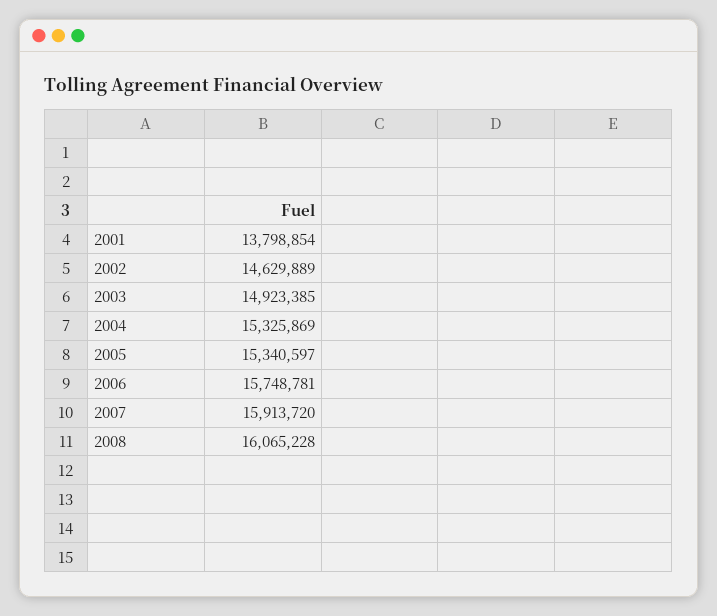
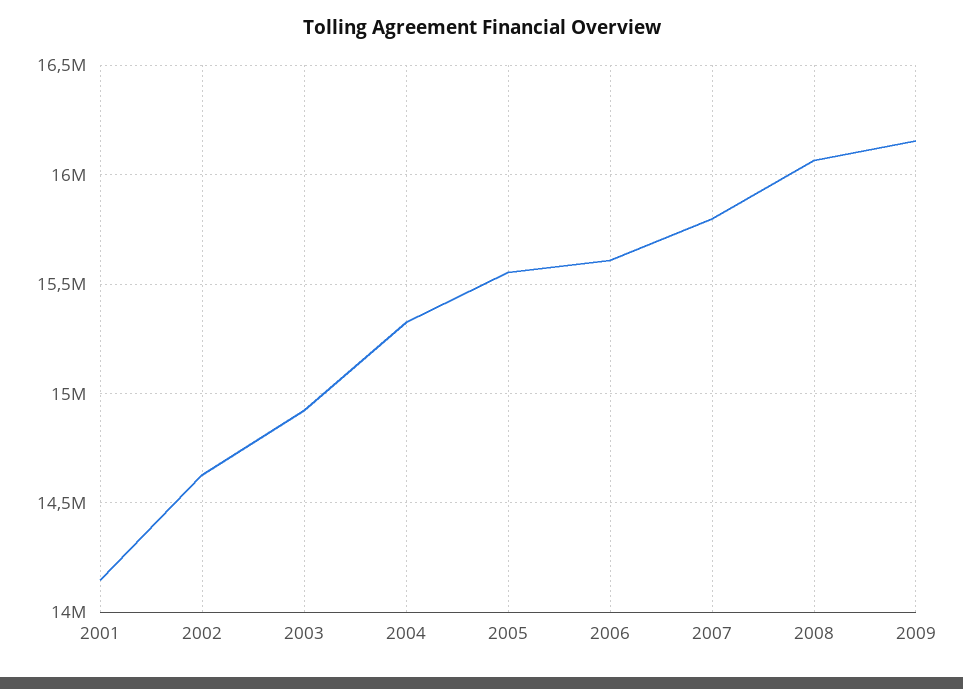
2001: 13798854 -> 14150000
2005: 15340597 -> 15550000
2006: 15748781 -> 15600000
2007: 15913720 -> 15800000
2009: none -> 16150000

